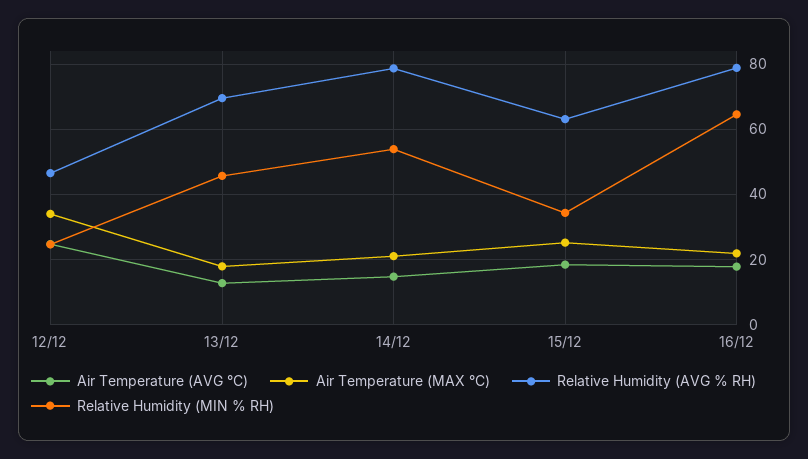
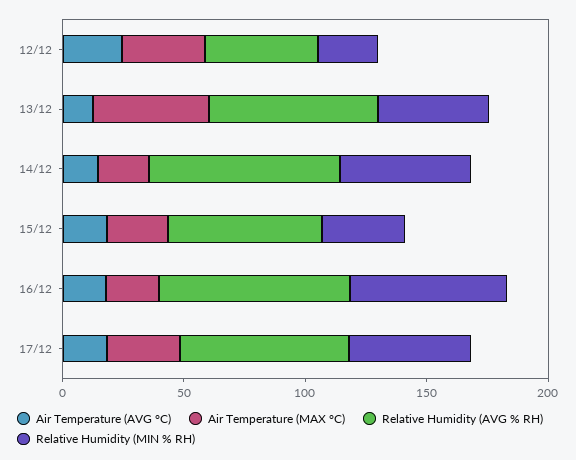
Air Temperature (MAX °C), 13/12: 18 -> 50
Air Temperature (AVG °C), 17/12: none -> 20
Air Temperature (MAX °C), 17/12: none -> 30
Relative Humidity (AVG % RH), 17/12: none -> 70
Relative Humidity (MIN % RH), 17/12: none -> 50

